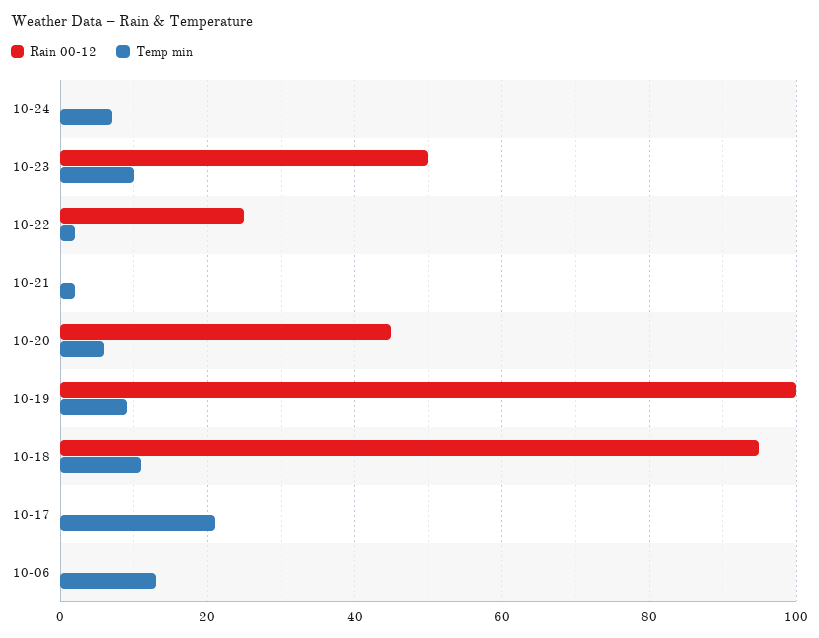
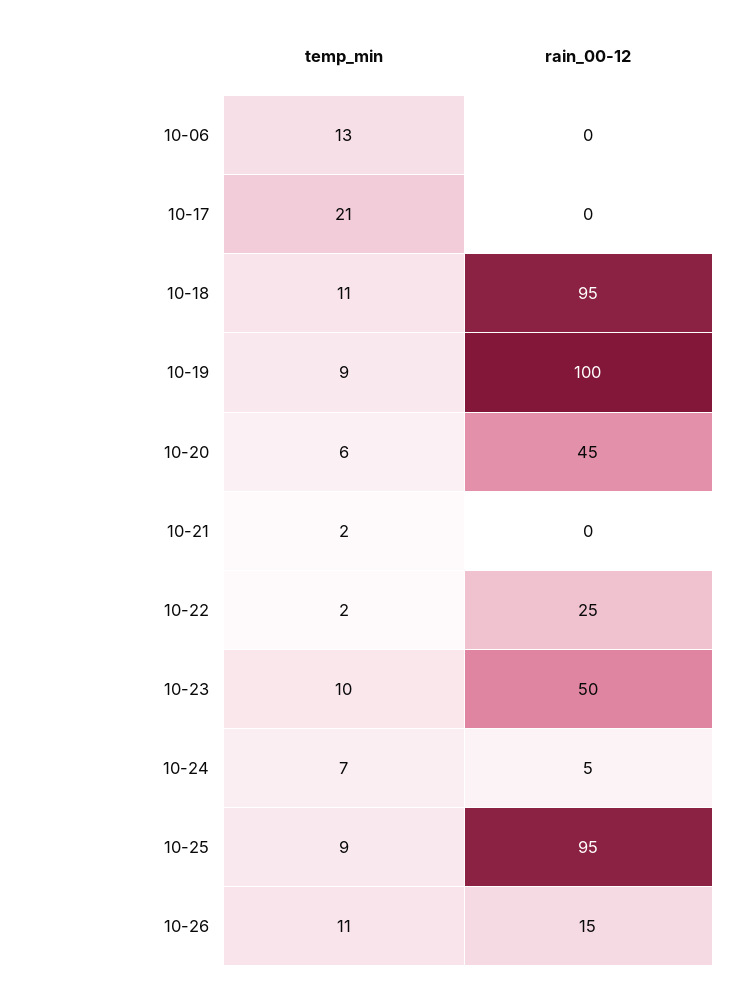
Rain 00-12, 10-24: 0 -> 5
Temp min, 10-25: none -> 9
Rain 00-12, 10-25: none -> 95
Temp min, 10-26: none -> 11
Rain 00-12, 10-26: none -> 15

